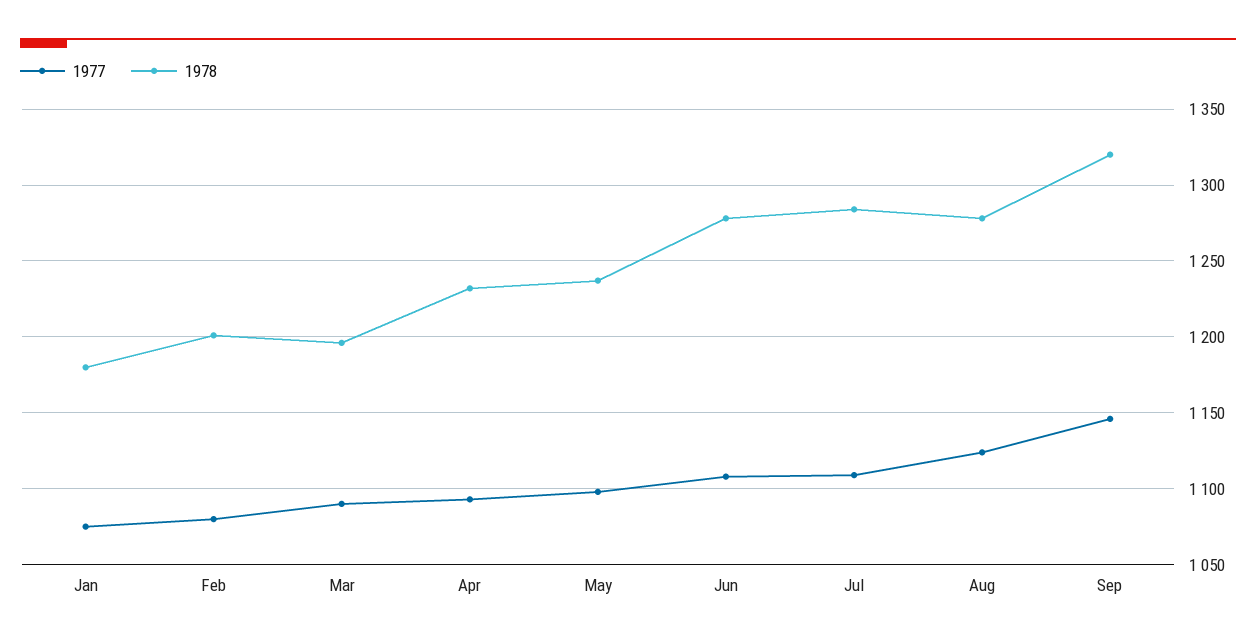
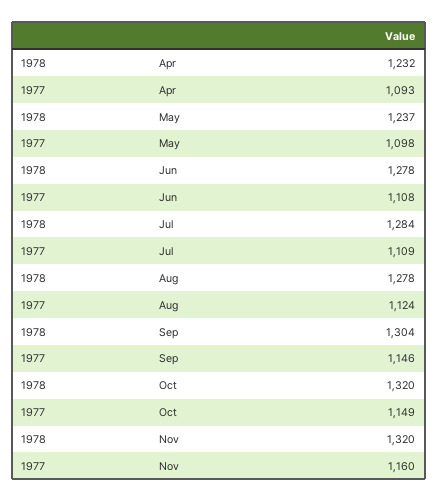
1977, Jan: 1075 -> none
1978, Jan: 1180 -> none
1977, Feb: 1080 -> none
1978, Feb: 1200 -> none
1977, Mar: 1090 -> none
1978, Mar: 1195 -> none
1978, Sep: 1320 -> 1304
1978, Oct: none -> 1320
1977, Oct: none -> 1149
1978, Nov: none -> 1320
1977, Nov: none -> 1160

